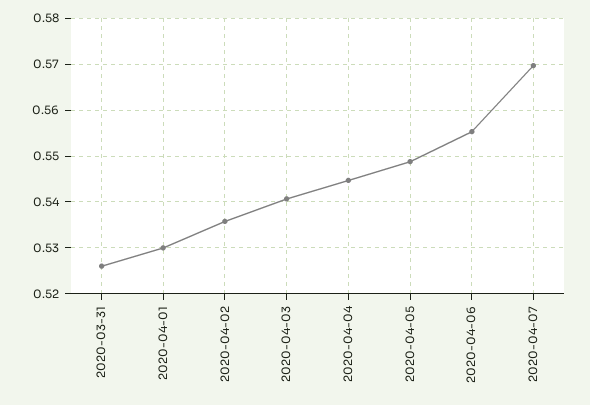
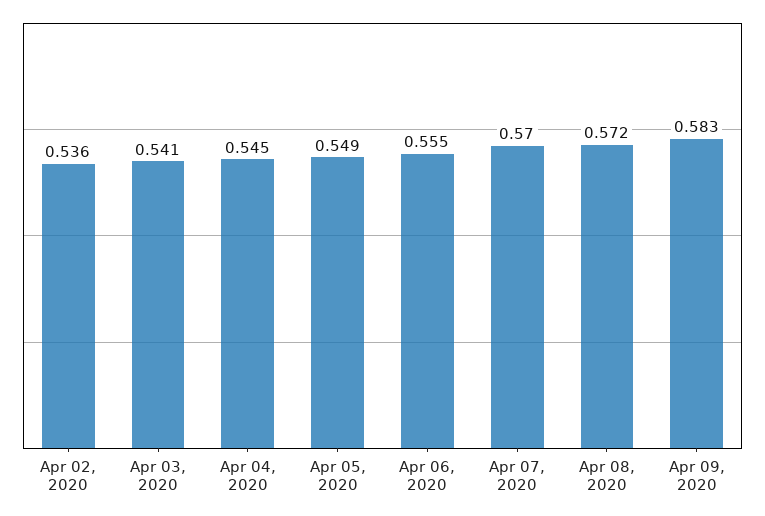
2020-03-31: 0.526 -> none
2020-04-01: 0.53 -> none
Apr 08, 2020: none -> 0.572
Apr 09, 2020: none -> 0.583

